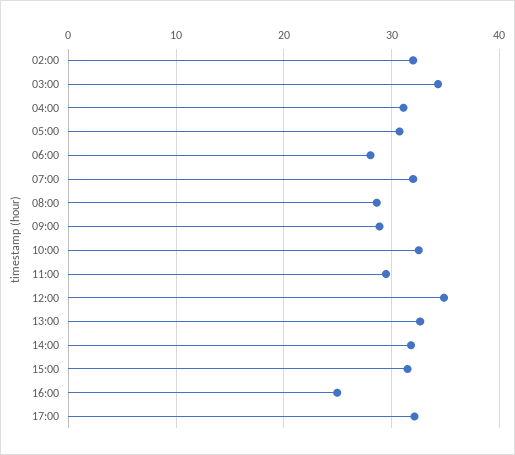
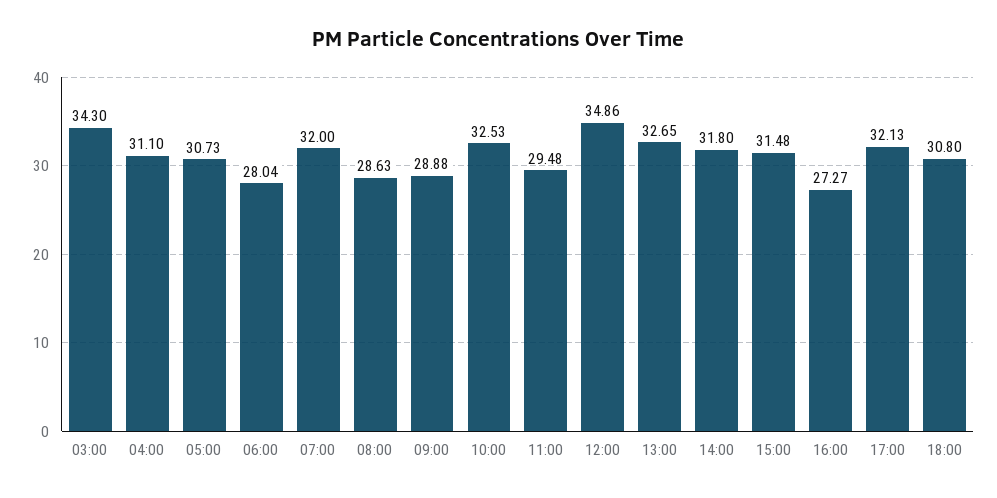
02:00: 32 -> none
16:00: 25 -> 27.27
18:00: none -> 30.8

